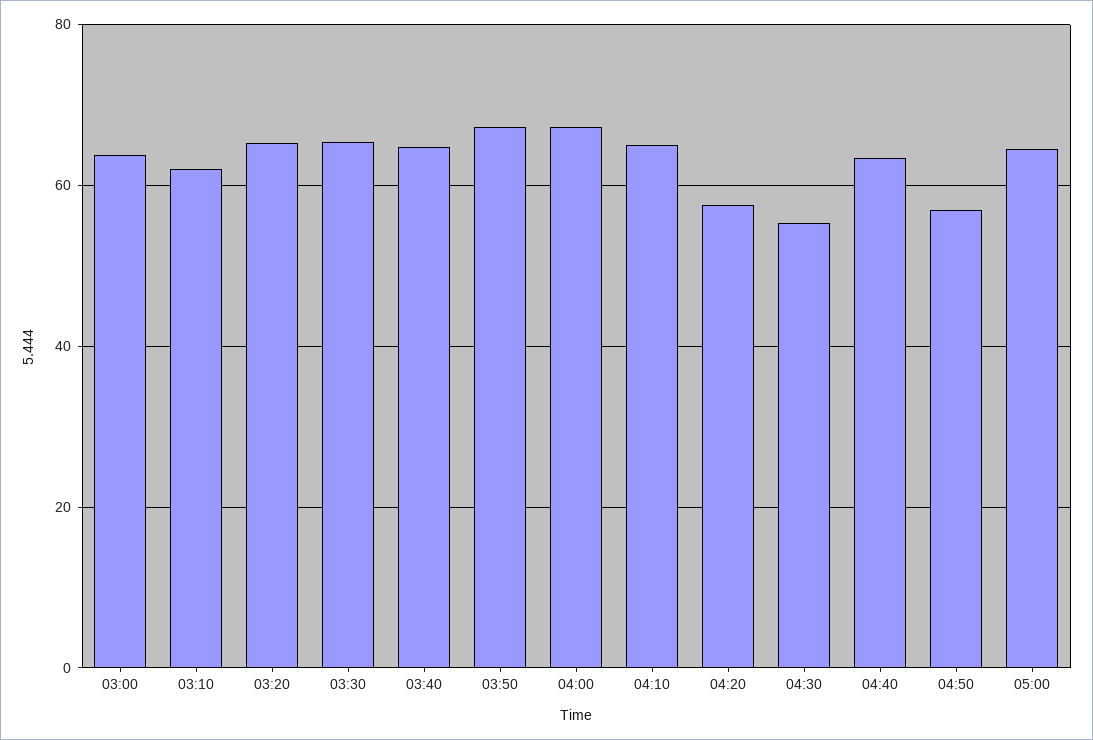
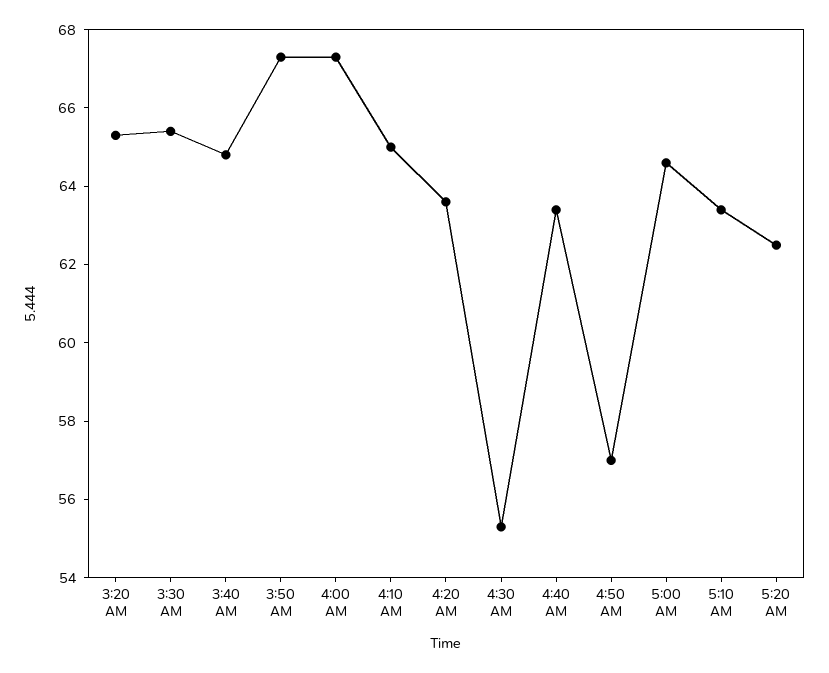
03:00: 64 -> none
03:10: 62 -> none
04:20: 58 -> 63.5
5:10 AM: none -> 63.5
5:20 AM: none -> 62.5

